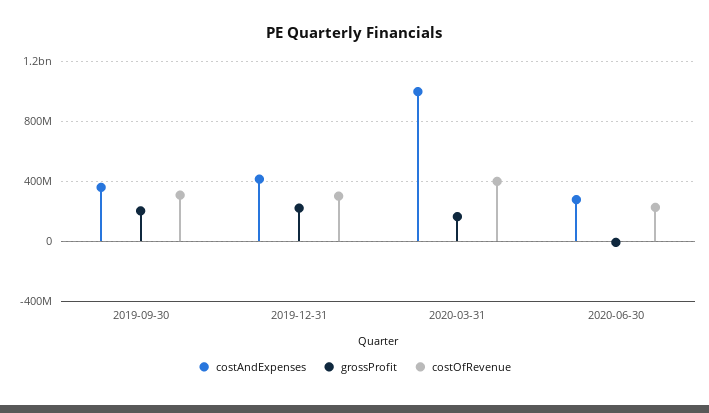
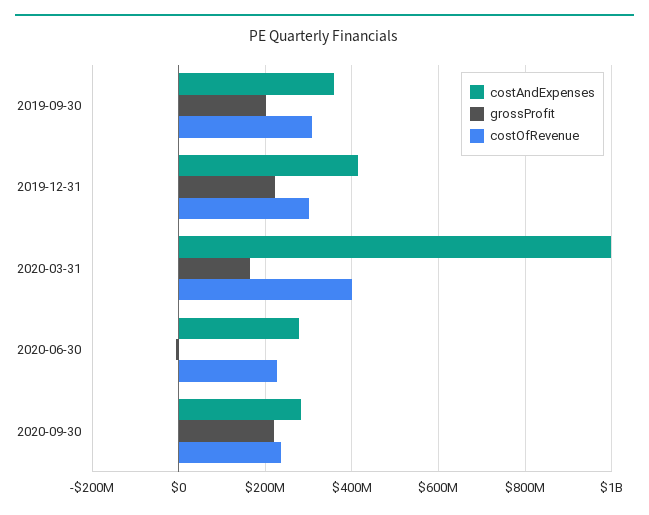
costAndExpenses, 2020-09-30: none -> 280000000
grossProfit, 2020-09-30: none -> 220000000
costOfRevenue, 2020-09-30: none -> 240000000

